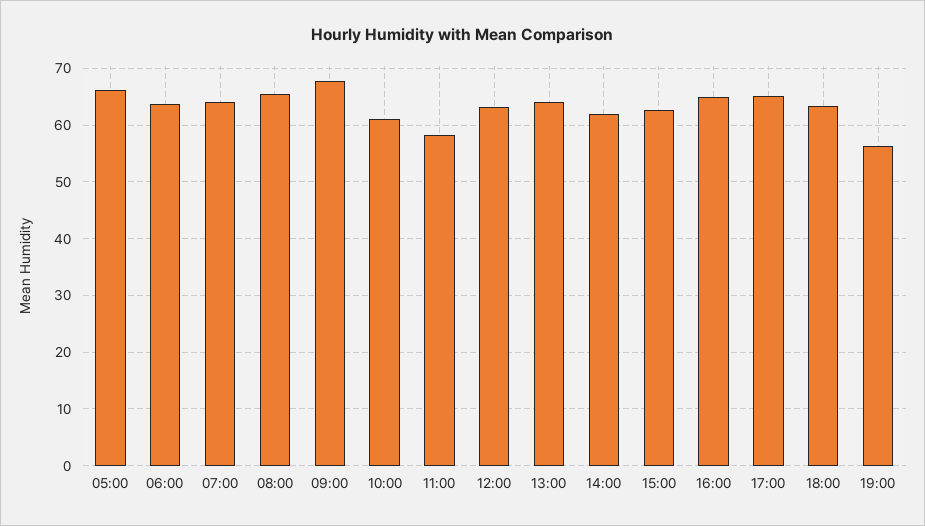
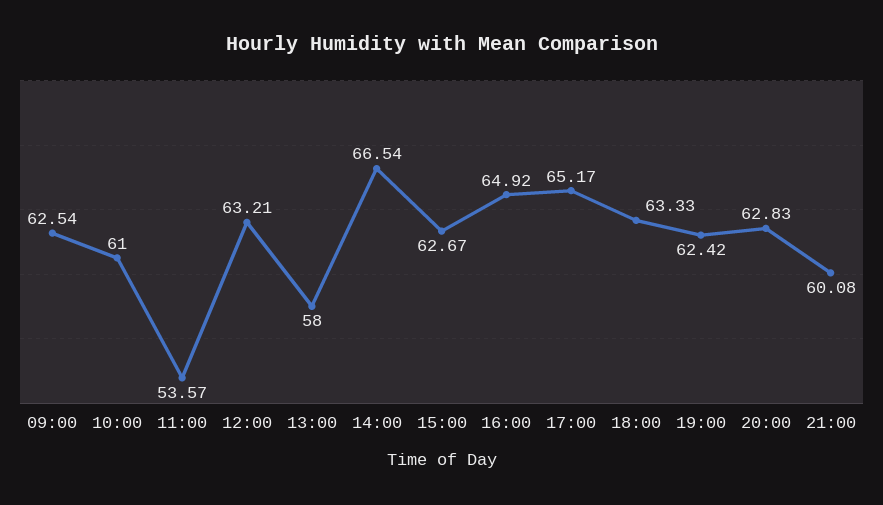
05:00: 66 -> none
06:00: 64 -> none
07:00: 64 -> none
08:00: 66 -> none
09:00: 68 -> 62.54
11:00: 58 -> 53.57
13:00: 64 -> 58
14:00: 62 -> 66.54
19:00: 56 -> 62.42
20:00: none -> 62.83
21:00: none -> 60.08

